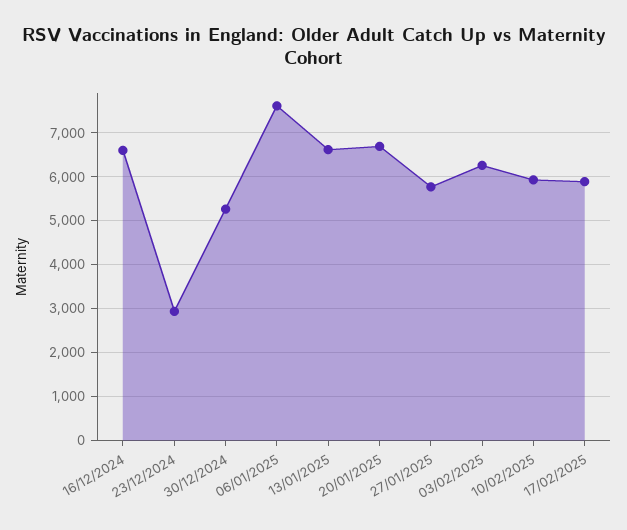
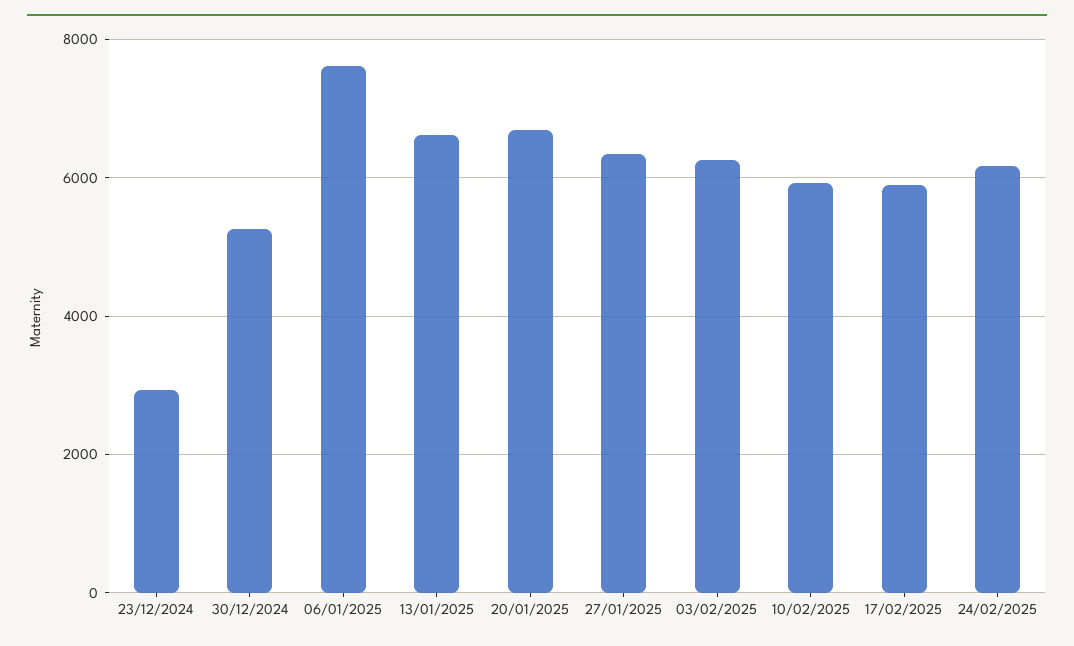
16/12/2024: 6600 -> none
27/01/2025: 5800 -> 6400
24/02/2025: none -> 6200

